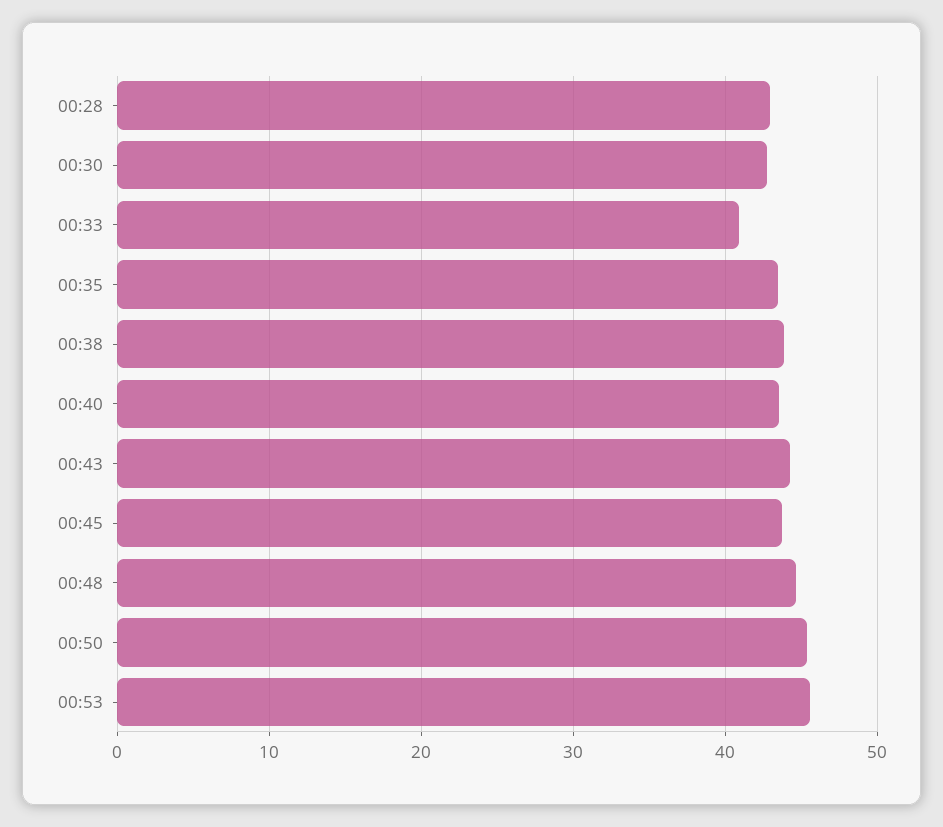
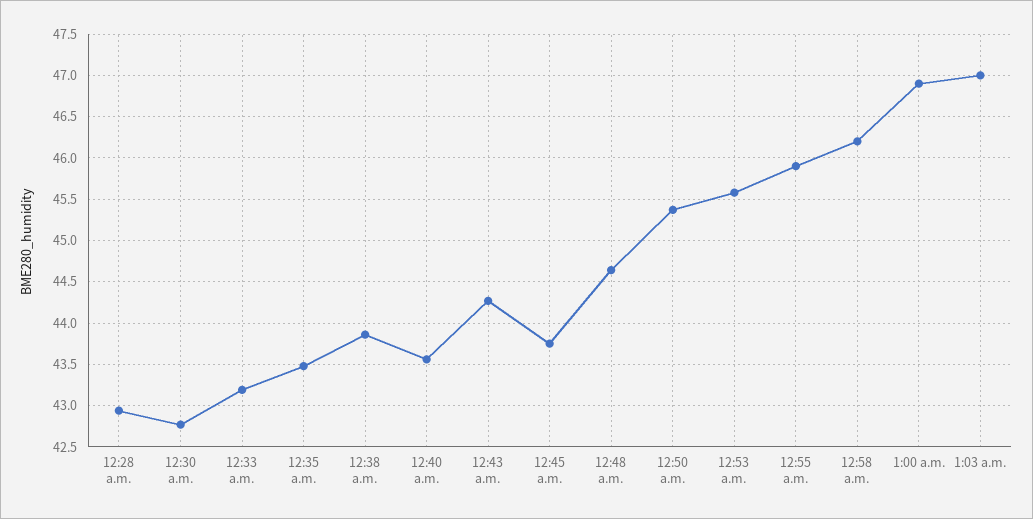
00:33: 41 -> 43.2
12:55 a.m.: none -> 45.9
12:58 a.m.: none -> 46.2
1:00 a.m.: none -> 46.9
1:03 a.m.: none -> 47

